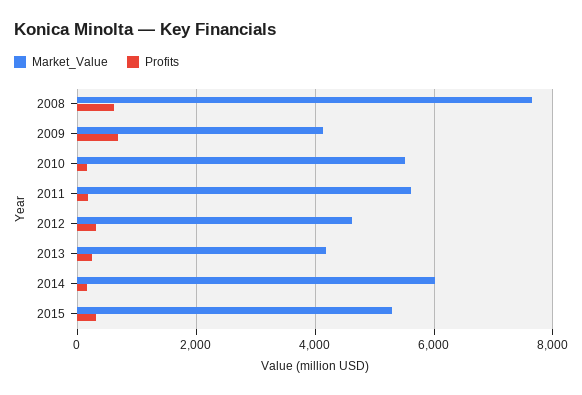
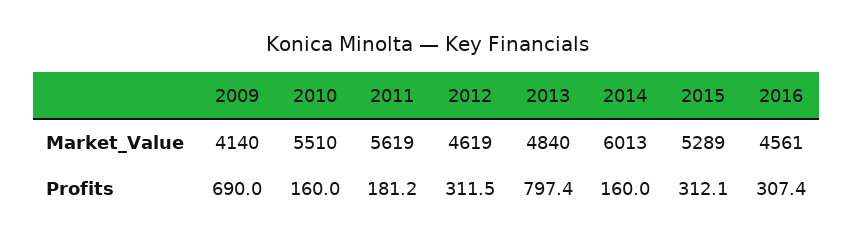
Market_Value, 2008: 7600 -> none
Profits, 2008: 600 -> none
Market_Value, 2013: 4200 -> 4840
Profits, 2013: 200 -> 797.4
Market_Value, 2016: none -> 4561
Profits, 2016: none -> 307.4

